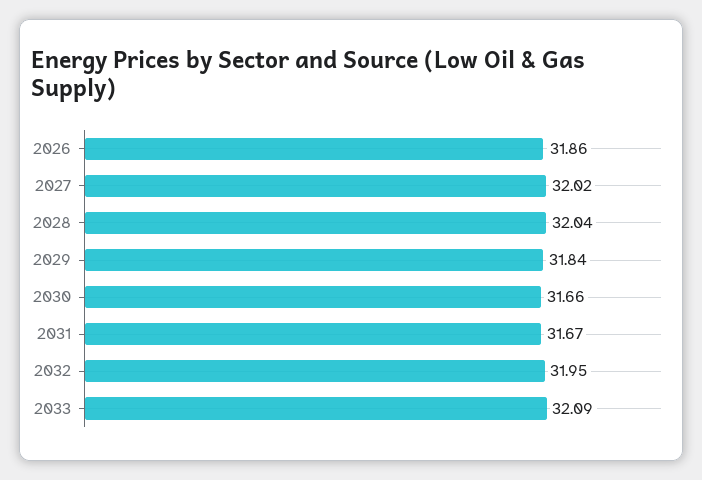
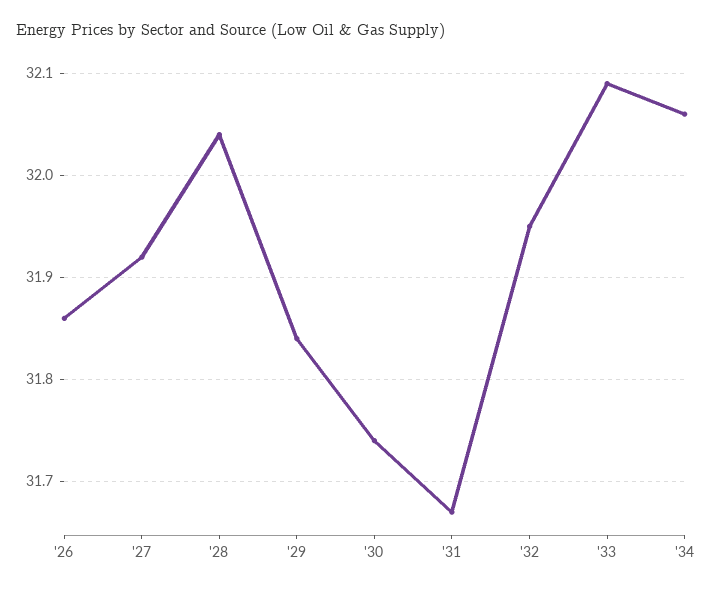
2027: 32.02 -> 31.92
2030: 31.66 -> 31.74
'34: none -> 32.06

